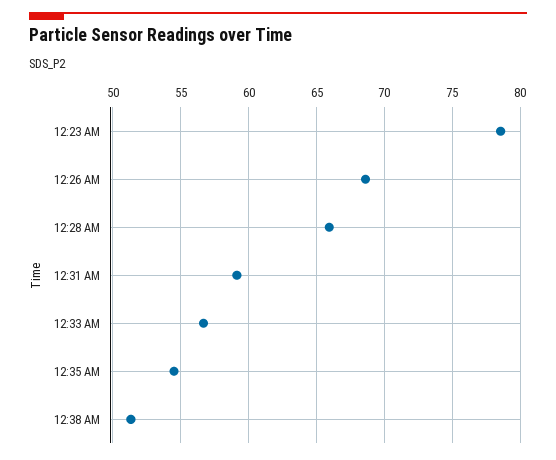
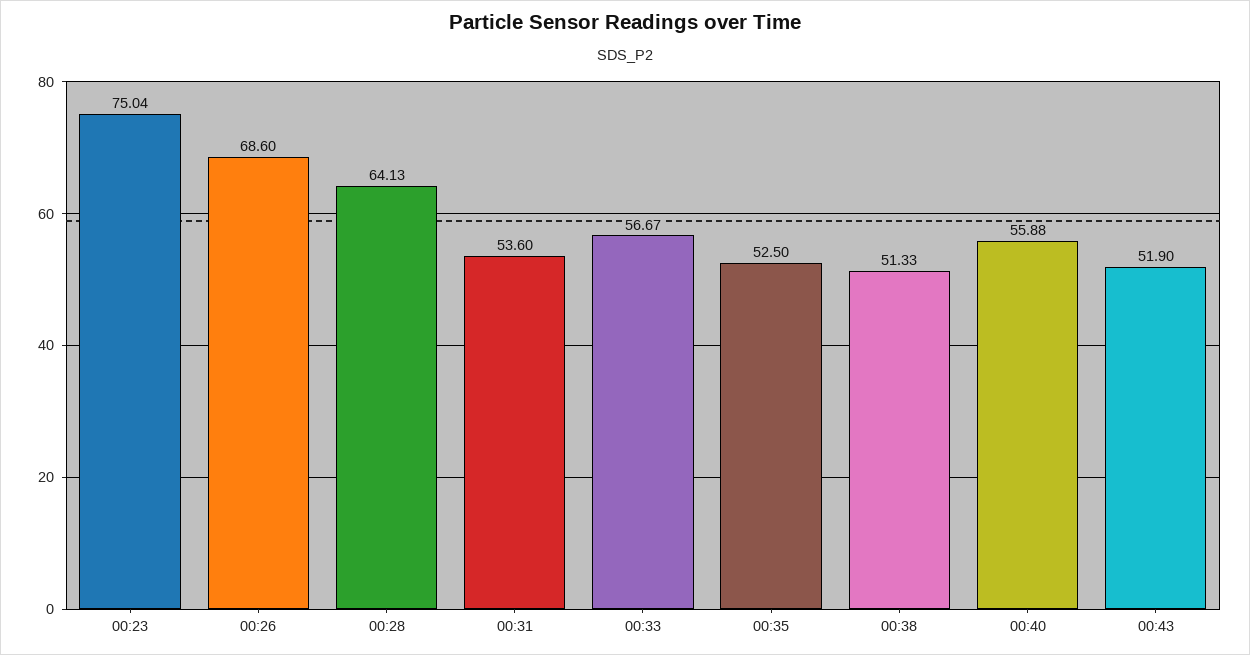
12:23 AM: 78.5 -> 75.04
12:28 AM: 66 -> 64.13
12:31 AM: 59 -> 53.6
12:35 AM: 54.5 -> 52.5
00:40: none -> 55.88
00:43: none -> 51.9

